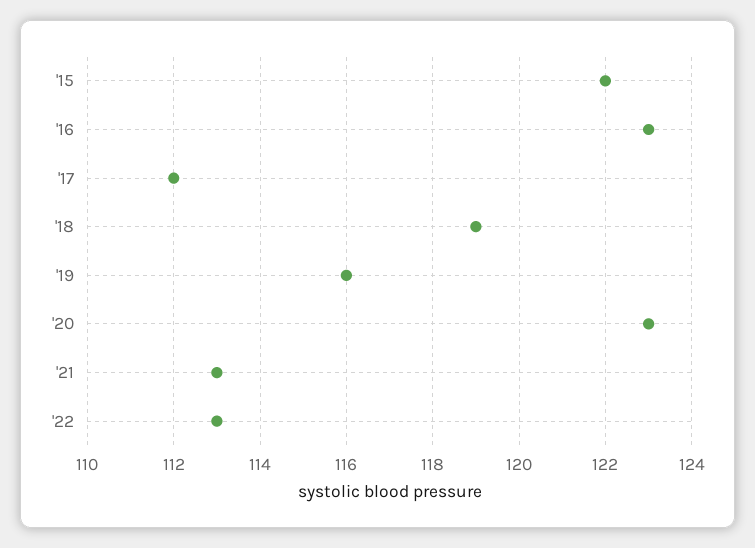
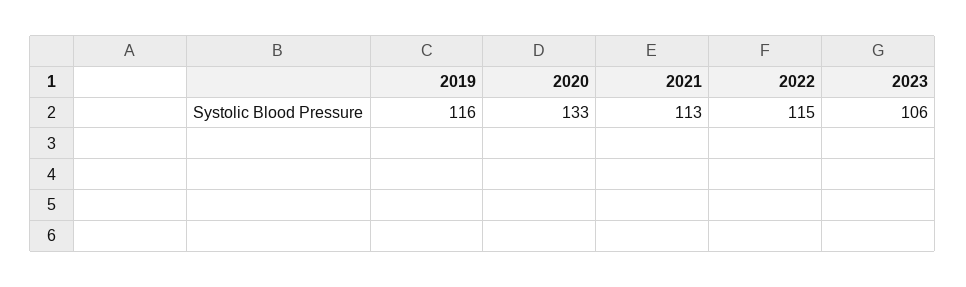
'15: 122 -> none
'16: 123 -> none
'17: 112 -> none
'18: 119 -> none
'20: 123 -> 133
'22: 113 -> 115
2023: none -> 106

